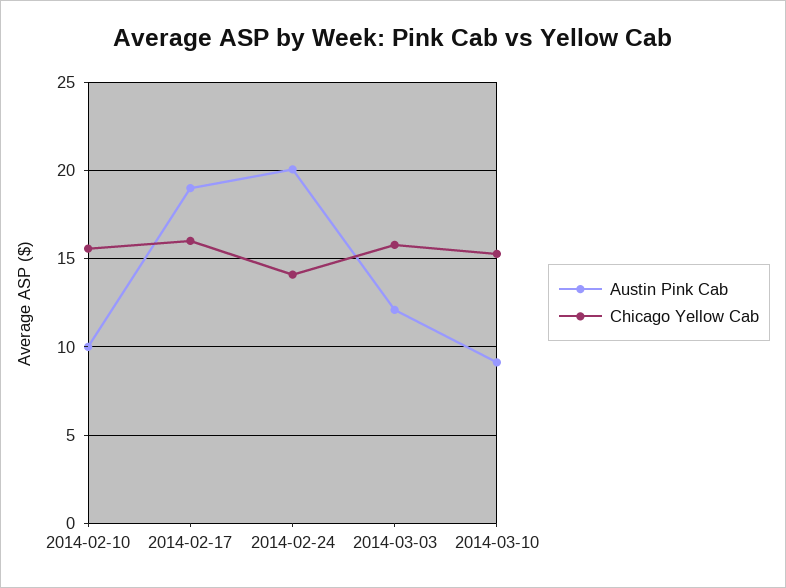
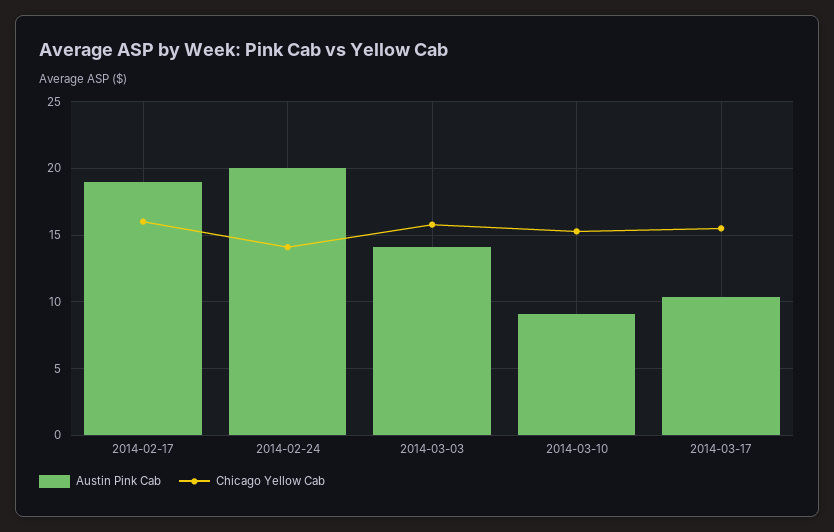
Austin Pink Cab, 2014-02-10: 10 -> none
Chicago Yellow Cab, 2014-02-10: 15.5 -> none
Austin Pink Cab, 2014-03-03: 12 -> 14
Austin Pink Cab, 2014-03-17: none -> 10.5
Chicago Yellow Cab, 2014-03-17: none -> 15.5

